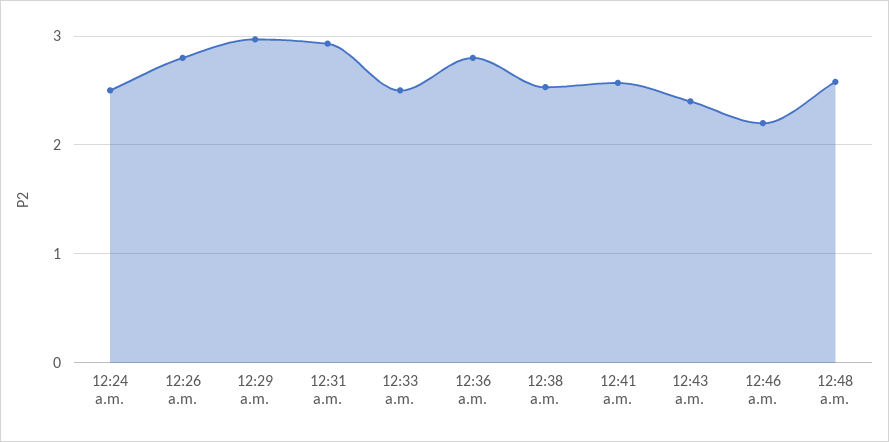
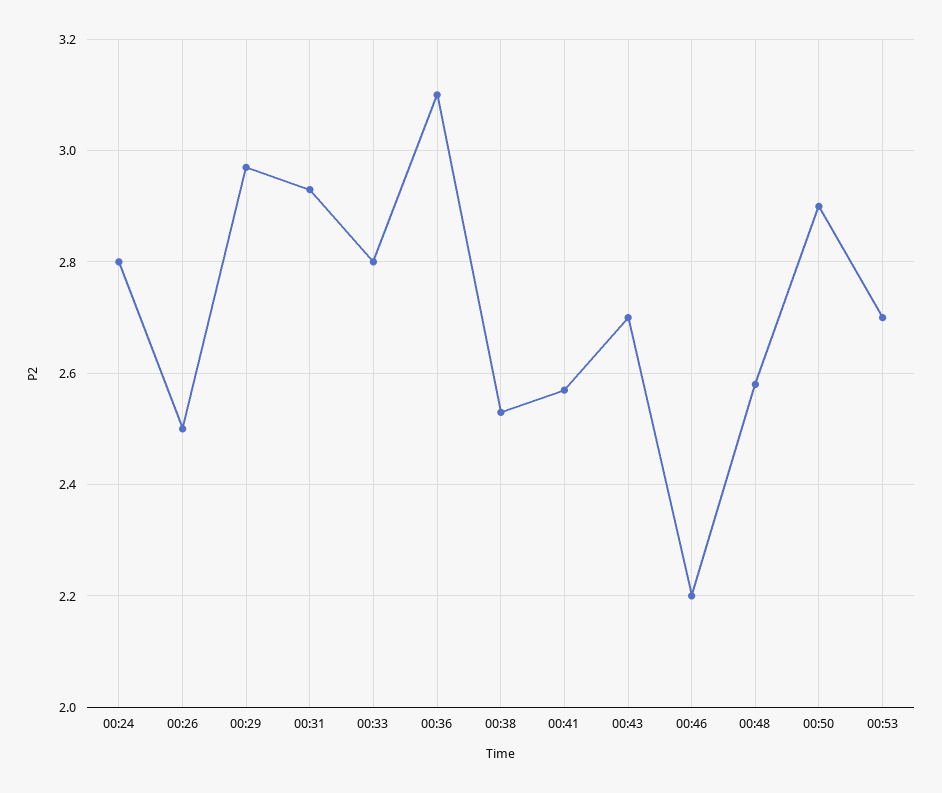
12:24 a.m.: 2.5 -> 2.8
12:26 a.m.: 2.8 -> 2.5
12:33 a.m.: 2.5 -> 2.8
12:36 a.m.: 2.8 -> 3.1
12:43 a.m.: 2.4 -> 2.7
00:50: none -> 2.9
00:53: none -> 2.7

